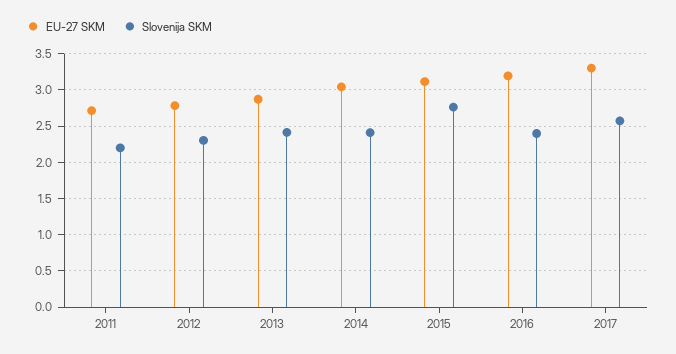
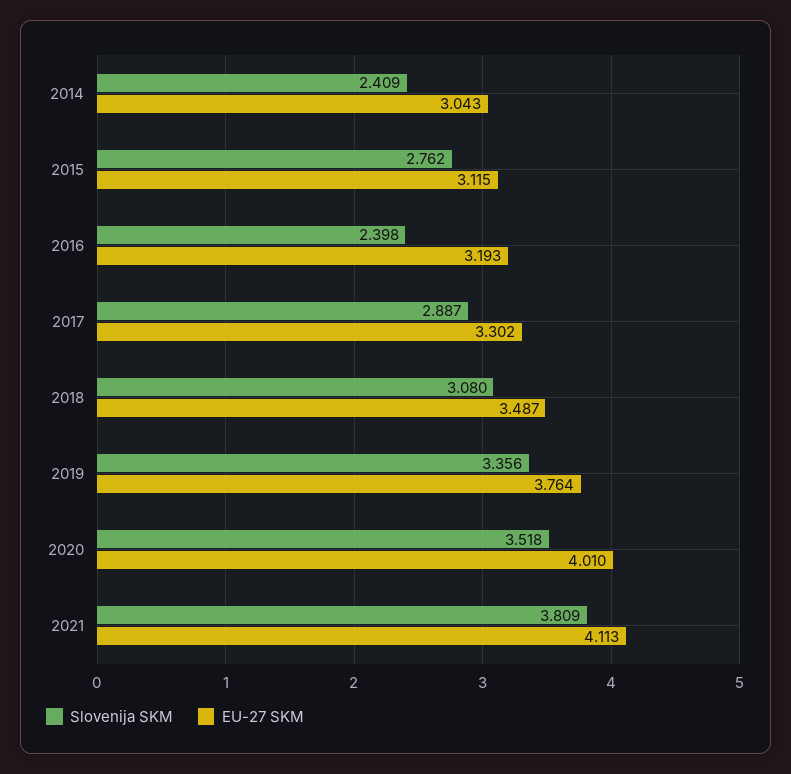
EU-27 SKM, 2011: 2.7 -> none
Slovenija SKM, 2011: 2.2 -> none
EU-27 SKM, 2012: 2.8 -> none
Slovenija SKM, 2012: 2.3 -> none
EU-27 SKM, 2013: 2.9 -> none
Slovenija SKM, 2013: 2.4 -> none
Slovenija SKM, 2017: 2.6 -> 2.887
Slovenija SKM, 2018: none -> 3.08
EU-27 SKM, 2018: none -> 3.487
Slovenija SKM, 2019: none -> 3.356
EU-27 SKM, 2019: none -> 3.764
Slovenija SKM, 2020: none -> 3.518
EU-27 SKM, 2020: none -> 4.01
Slovenija SKM, 2021: none -> 3.809
EU-27 SKM, 2021: none -> 4.113

